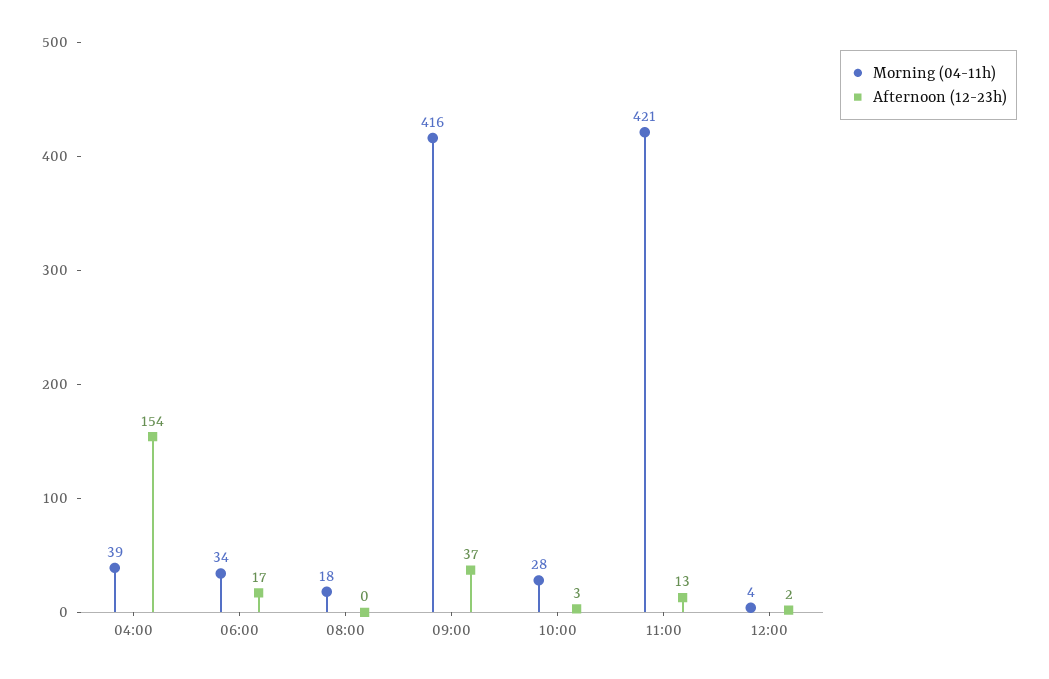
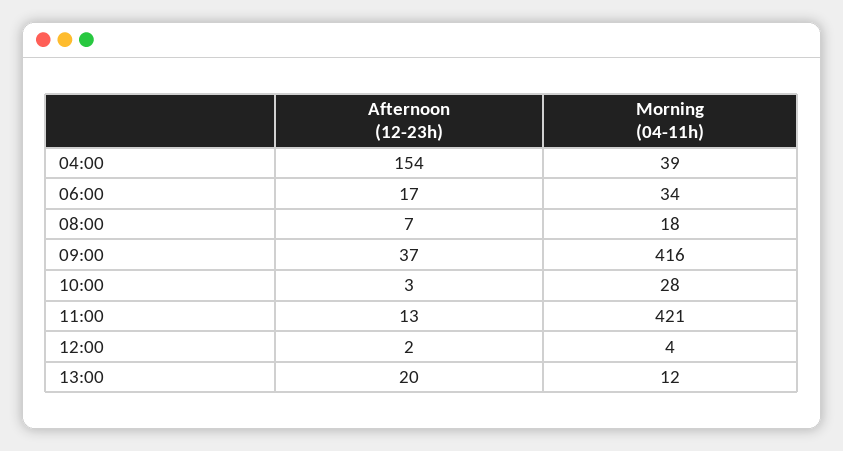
Afternoon (12-23h), 08:00: 0 -> 7
Afternoon (12-23h), 13:00: none -> 20
Morning (04-11h), 13:00: none -> 12

